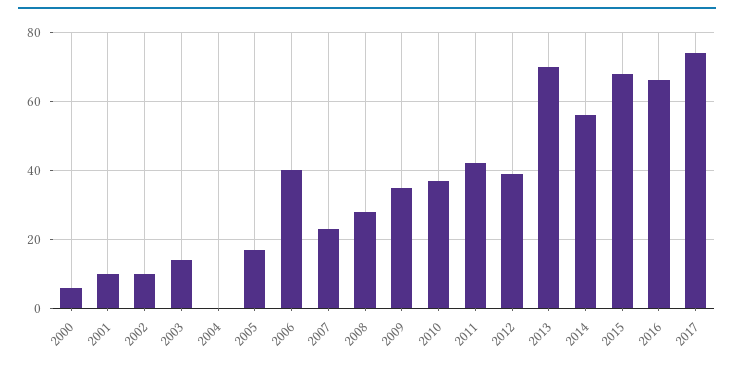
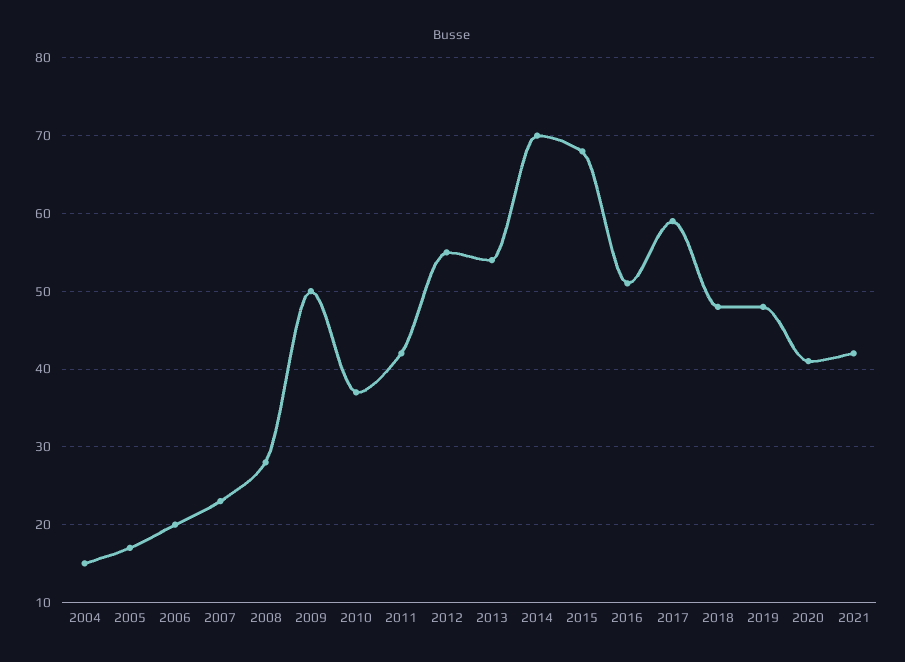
2000: 5 -> none
2001: 10 -> none
2002: 10 -> none
2003: 15 -> none
2004: 0 -> 15
2006: 40 -> 20
2009: 35 -> 50
2012: 40 -> 55
2013: 70 -> 54
2014: 55 -> 70
2016: 65 -> 51
2017: 75 -> 59
2018: none -> 48
2019: none -> 48
2020: none -> 41
2021: none -> 42

